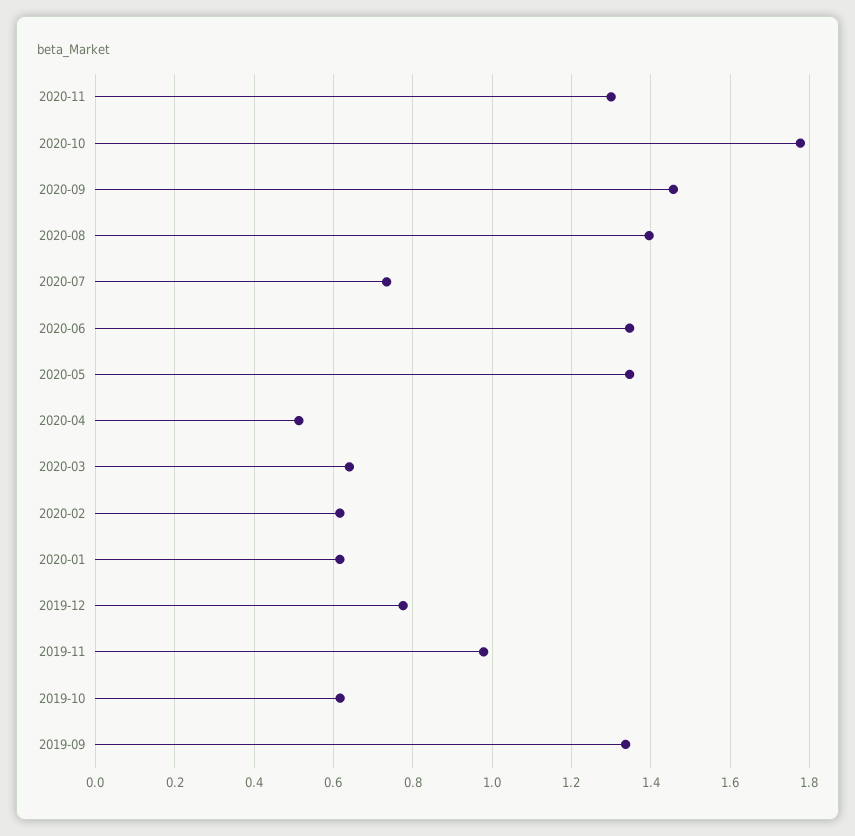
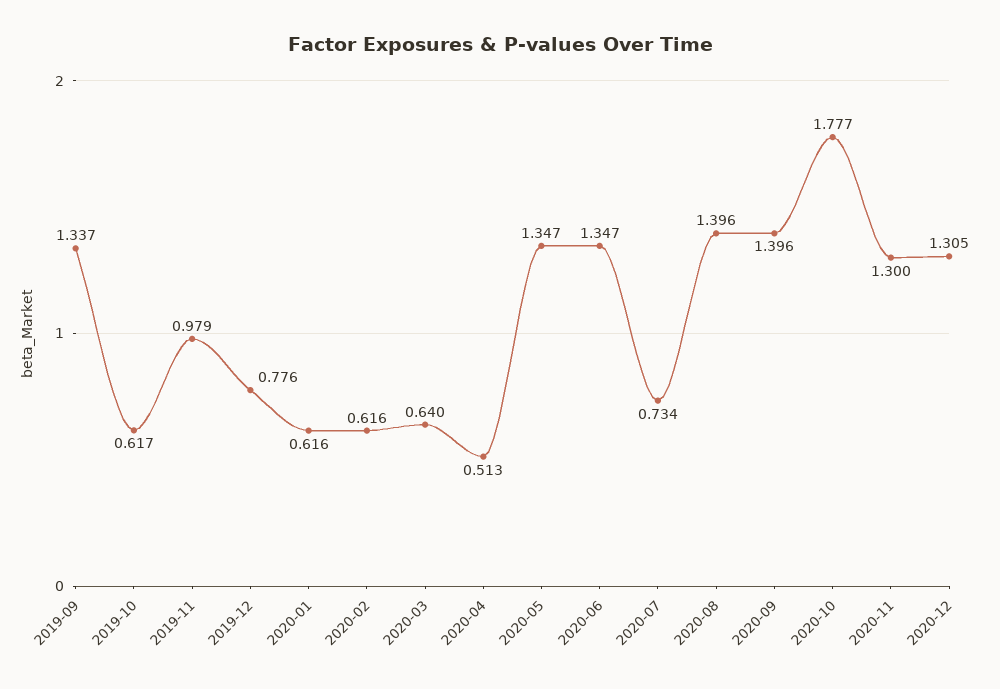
2020-09: 1.46 -> 1.396
2020-12: none -> 1.305

